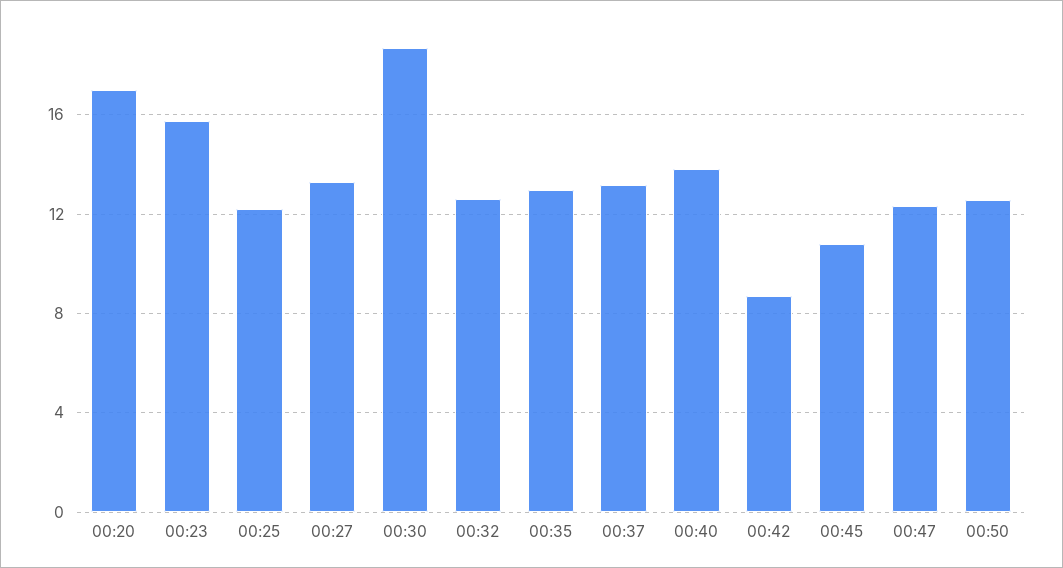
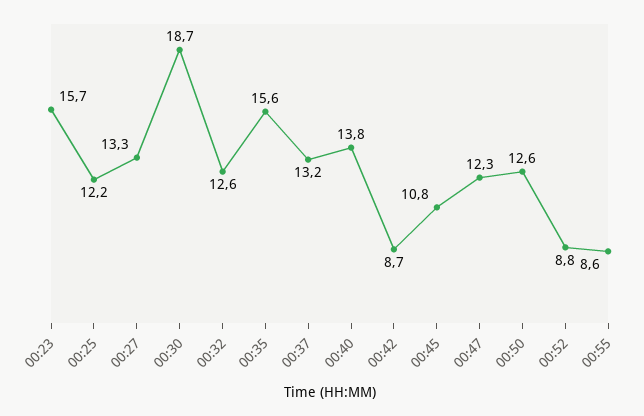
00:20: 17 -> none
00:35: 13 -> 15.6
00:52: none -> 8.8
00:55: none -> 8.6

